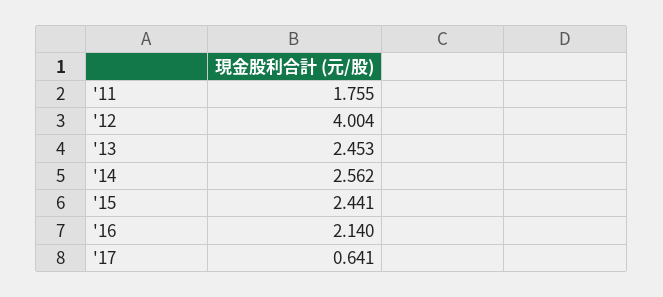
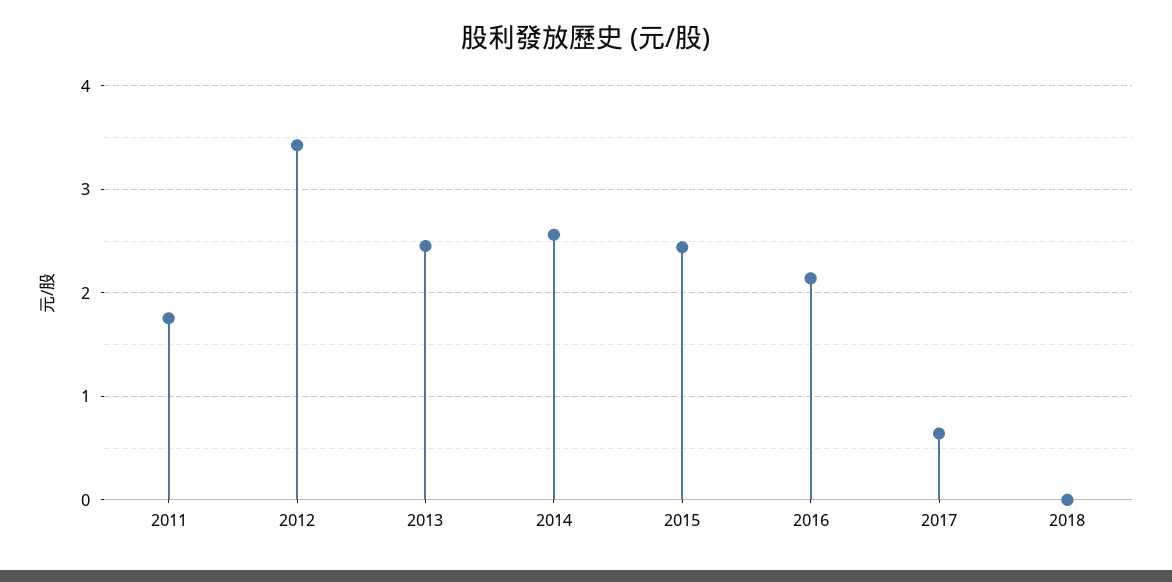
'12: 4.004 -> 3.4
2018: none -> 0

